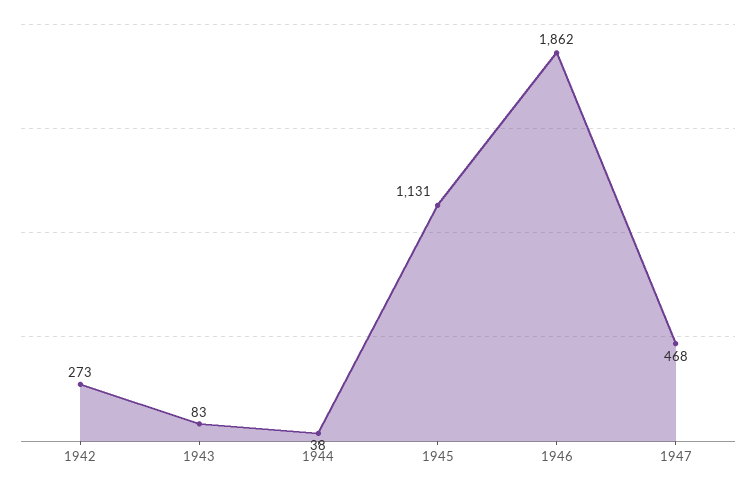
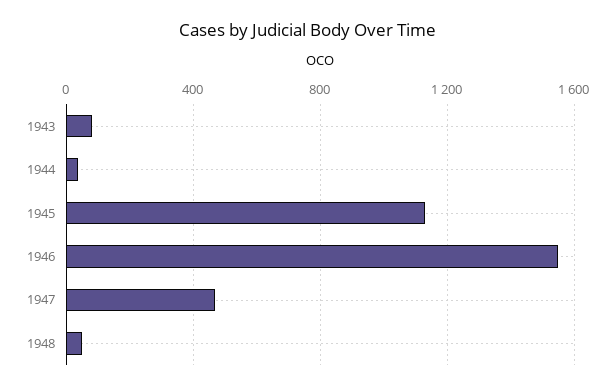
1942: 273 -> none
1946: 1862 -> 1550
1948: none -> 50

